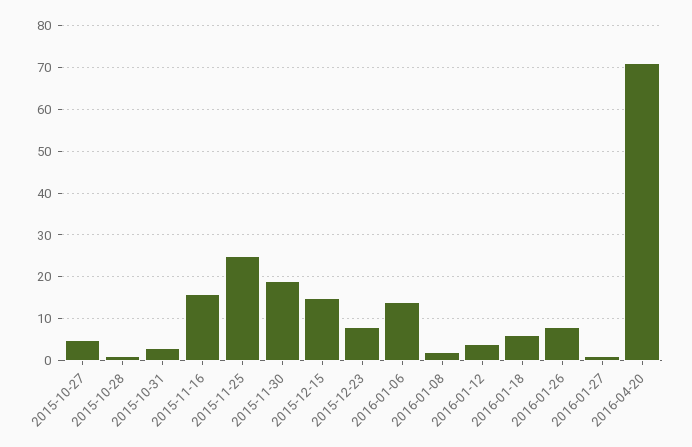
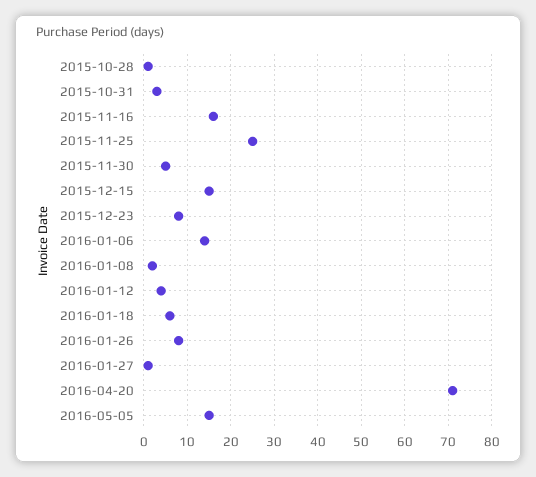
2015-10-27: 5 -> none
2015-11-30: 20 -> 5
2016-05-05: none -> 15

